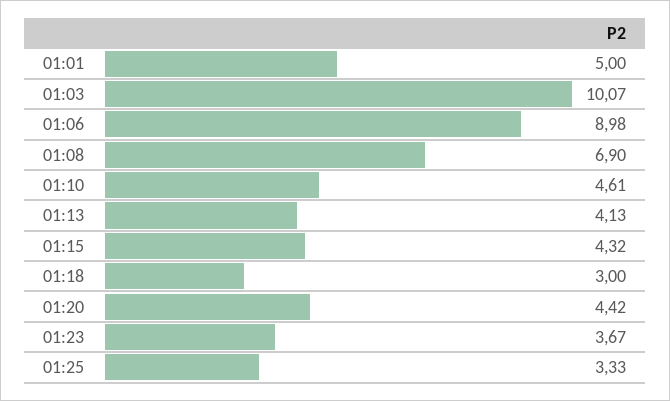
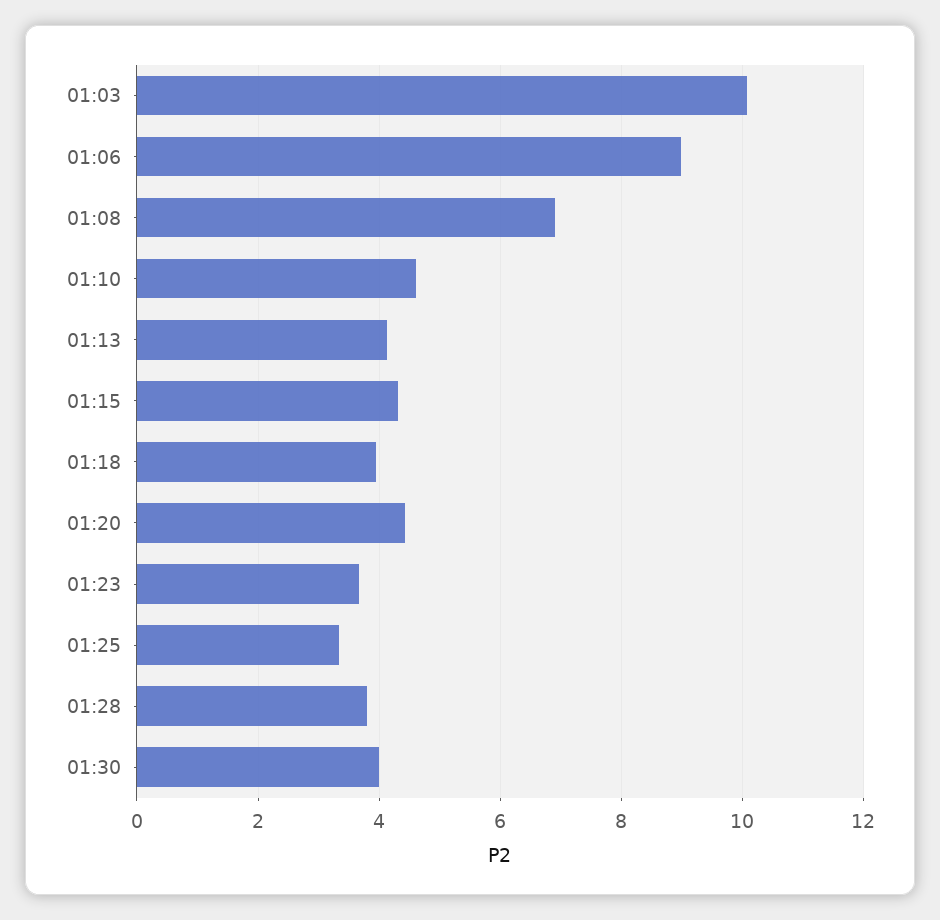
01:01: 5 -> none
01:18: 3 -> 4
01:28: none -> 3.8
01:30: none -> 4

